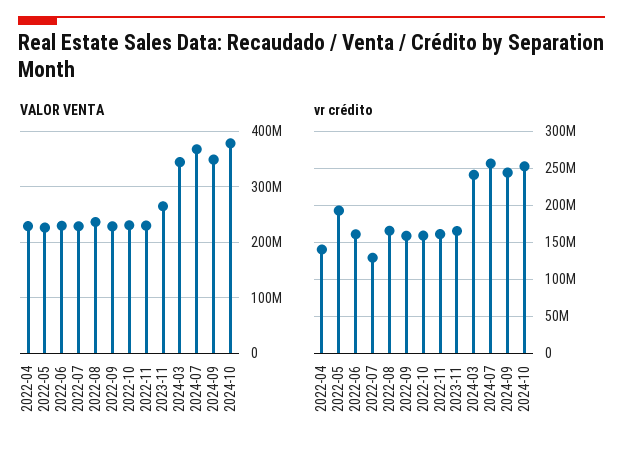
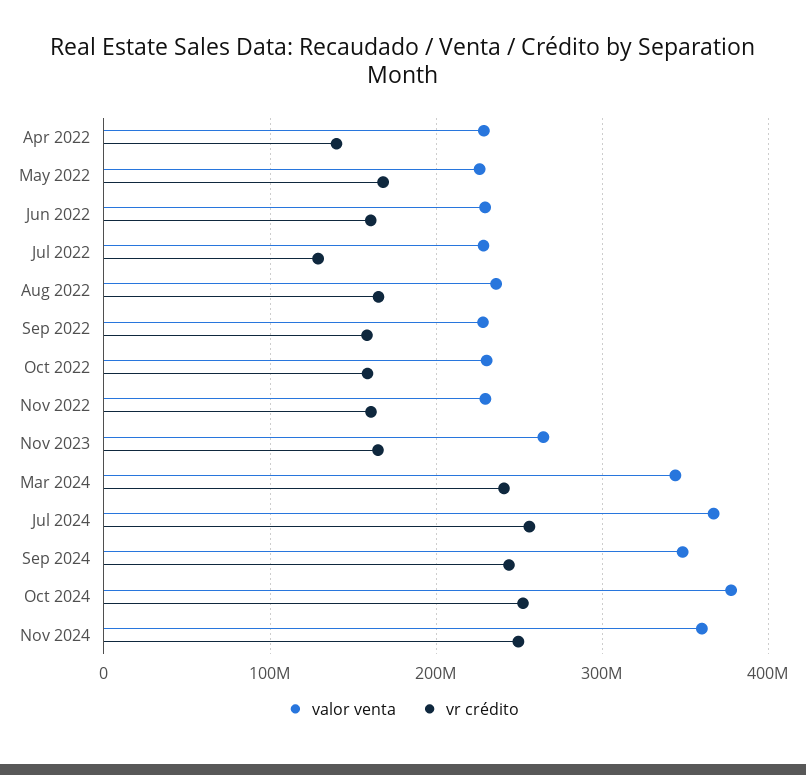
vr crédito, 2022-05: 190000000 -> 170000000
VALOR VENTA, Nov 2024: none -> 360000000
vr crédito, Nov 2024: none -> 250000000

